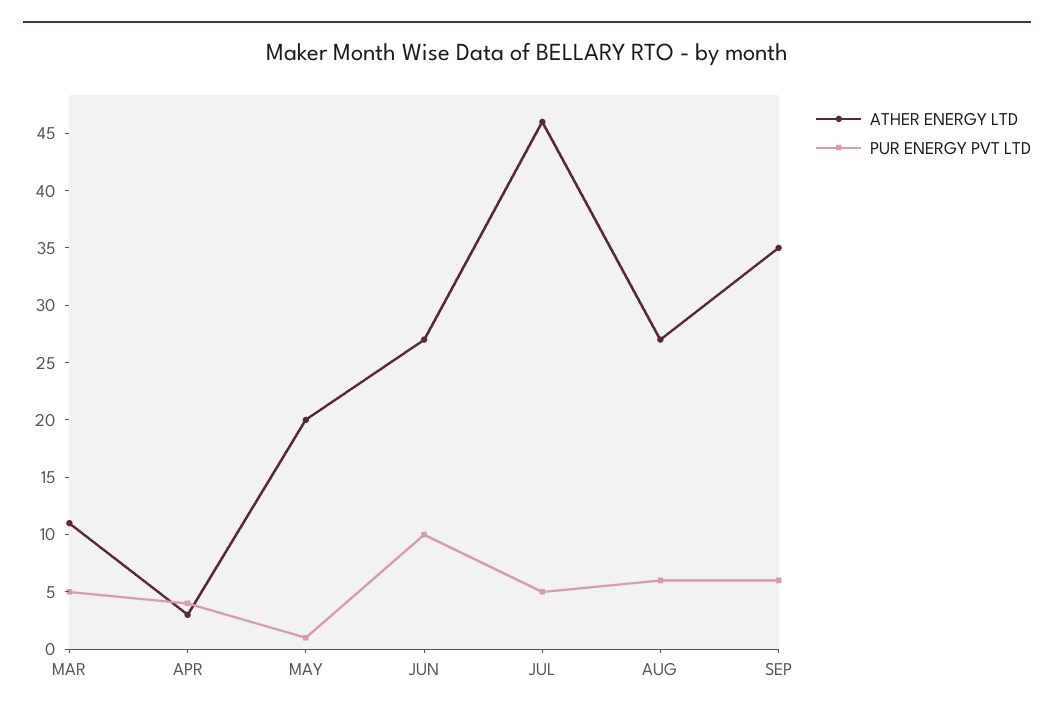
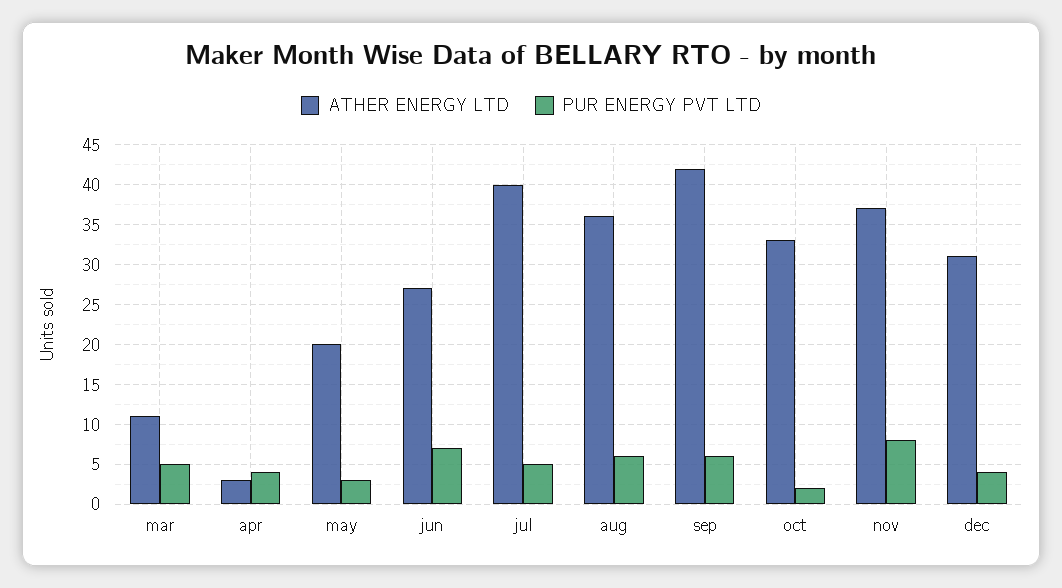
PUR ENERGY PVT LTD, MAY: 1 -> 3
PUR ENERGY PVT LTD, JUN: 10 -> 7
ATHER ENERGY LTD, JUL: 46 -> 40
ATHER ENERGY LTD, AUG: 27 -> 36
ATHER ENERGY LTD, SEP: 35 -> 42
ATHER ENERGY LTD, oct: none -> 33
PUR ENERGY PVT LTD, oct: none -> 2
ATHER ENERGY LTD, nov: none -> 37
PUR ENERGY PVT LTD, nov: none -> 8
ATHER ENERGY LTD, dec: none -> 31
PUR ENERGY PVT LTD, dec: none -> 4

